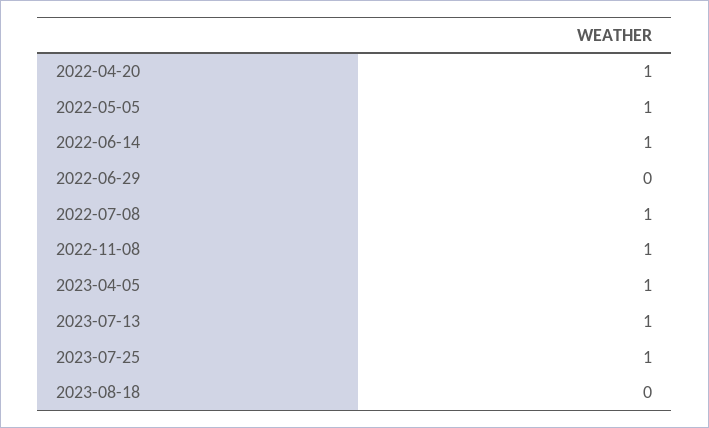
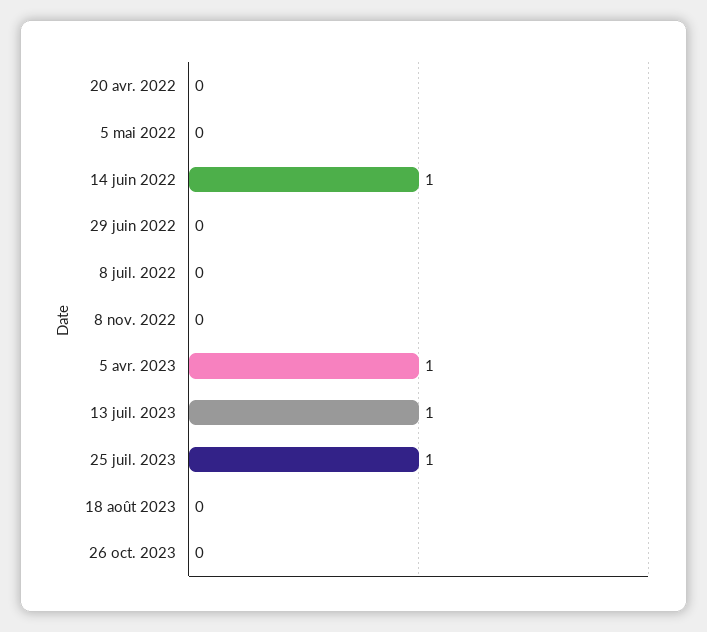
2022-04-20: 1 -> 0
2022-05-05: 1 -> 0
2022-07-08: 1 -> 0
2022-11-08: 1 -> 0
26 oct. 2023: none -> 0

